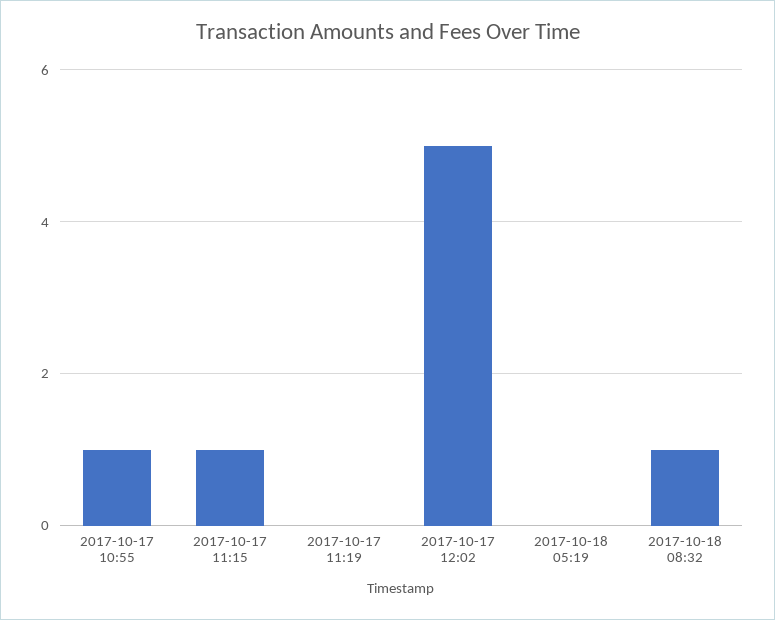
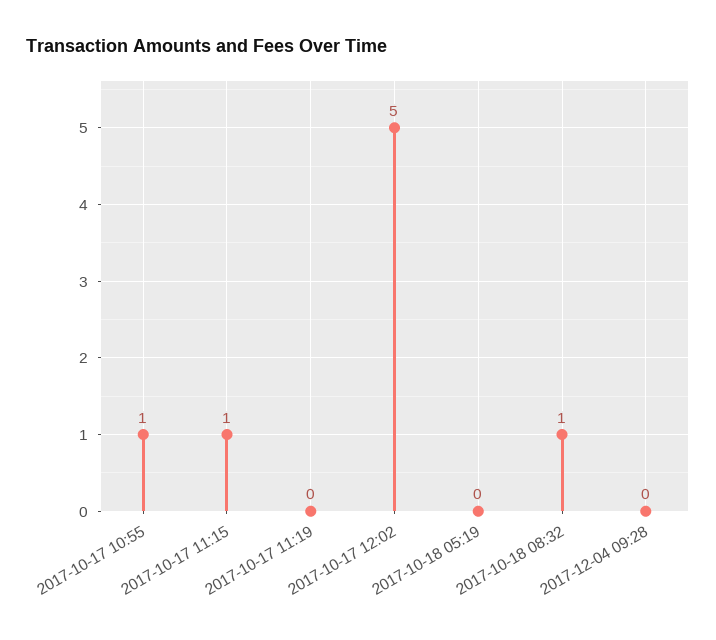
2017-12-04 09:28: none -> 0

